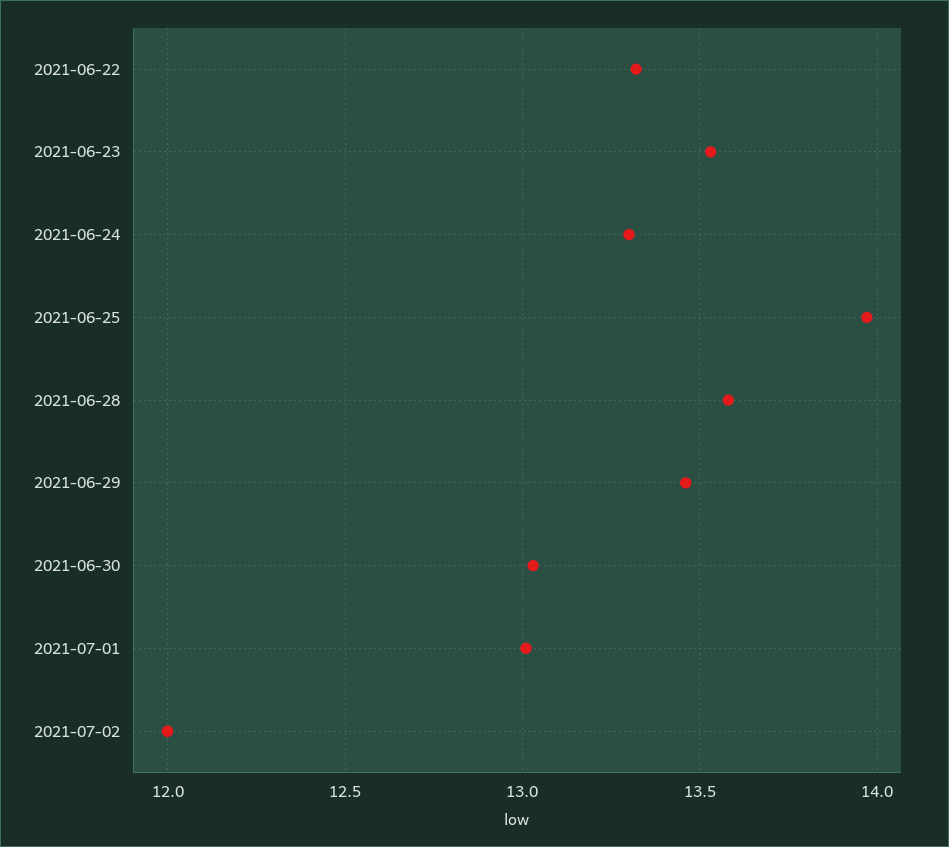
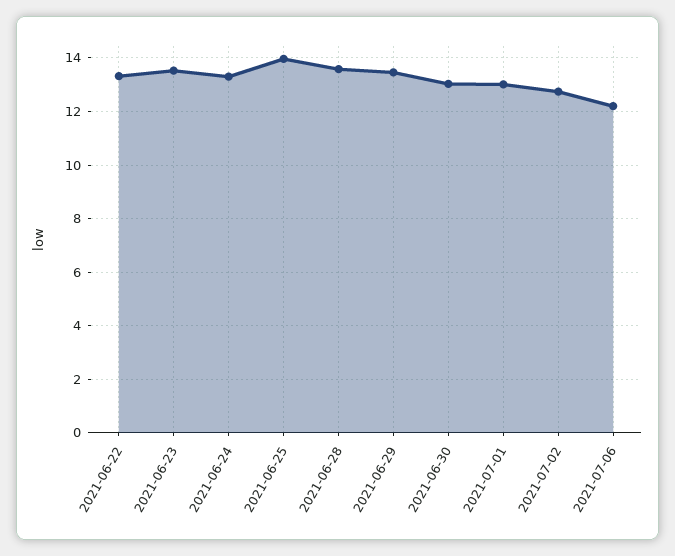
2021-07-02: 12 -> 12.75
2021-07-06: none -> 12.25

